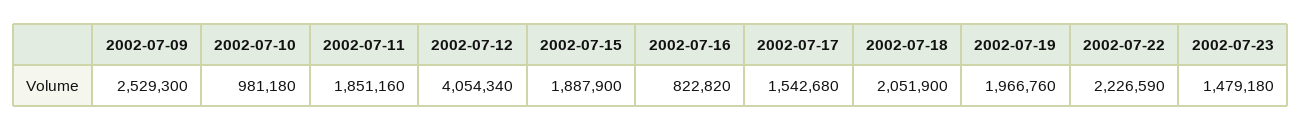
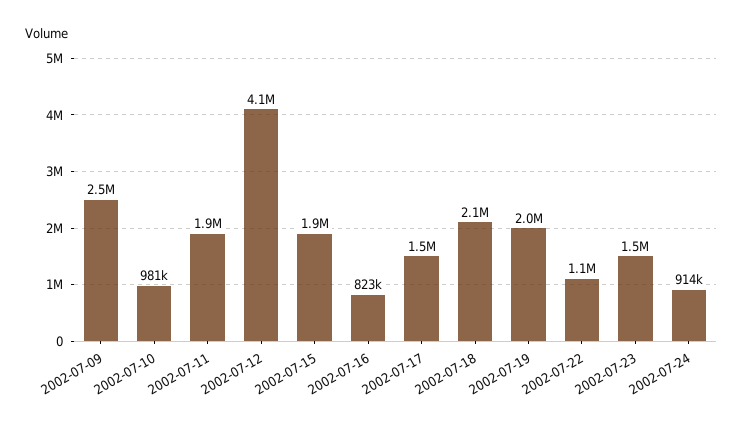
2002-07-22: 2226590 -> 1100000
2002-07-24: none -> 914000

